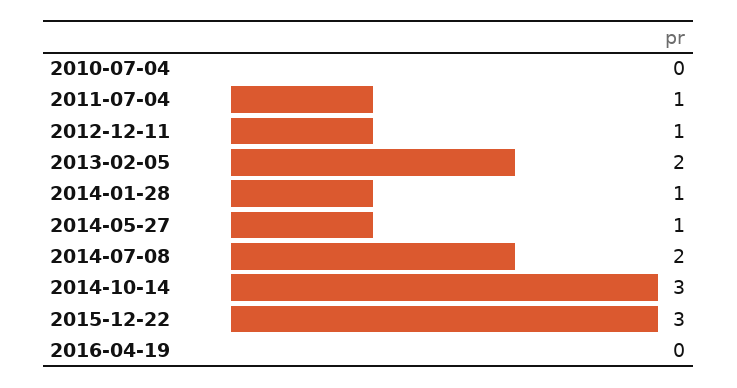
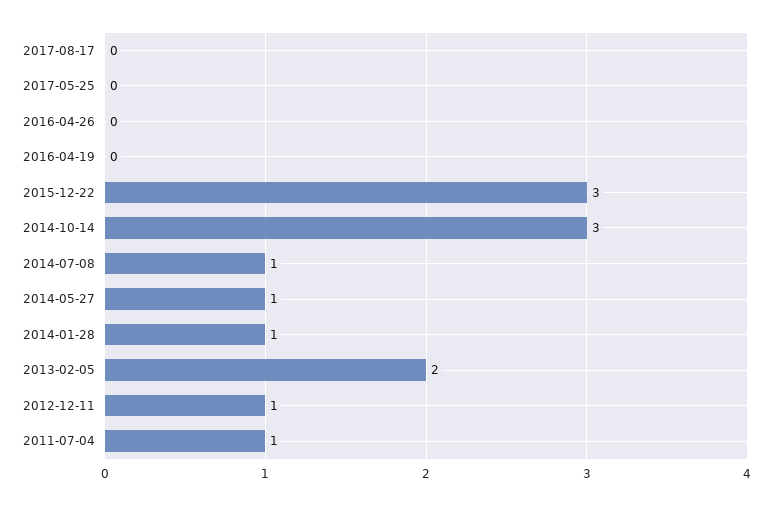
2010-07-04: 0 -> none
2014-07-08: 2 -> 1
2017-08-17: none -> 0
2017-05-25: none -> 0
2016-04-26: none -> 0

